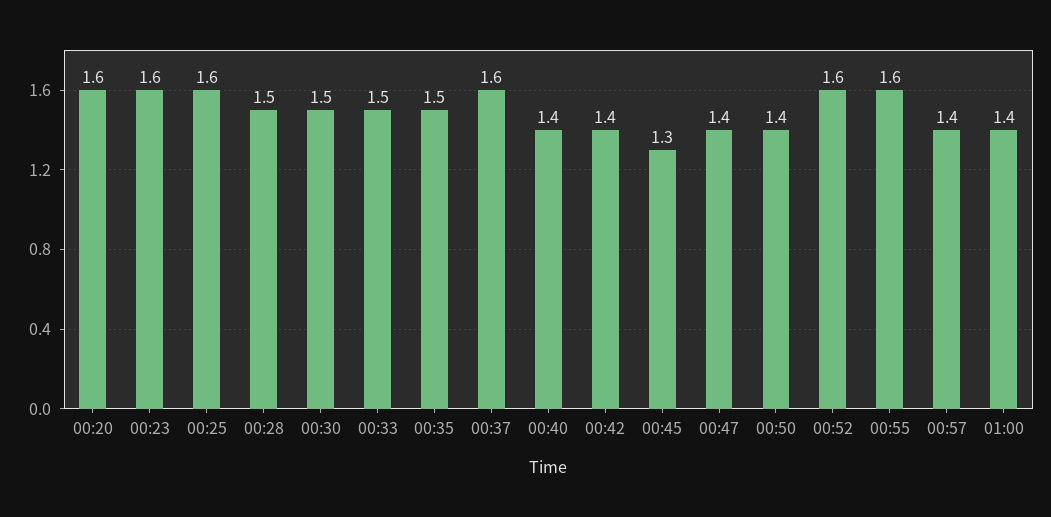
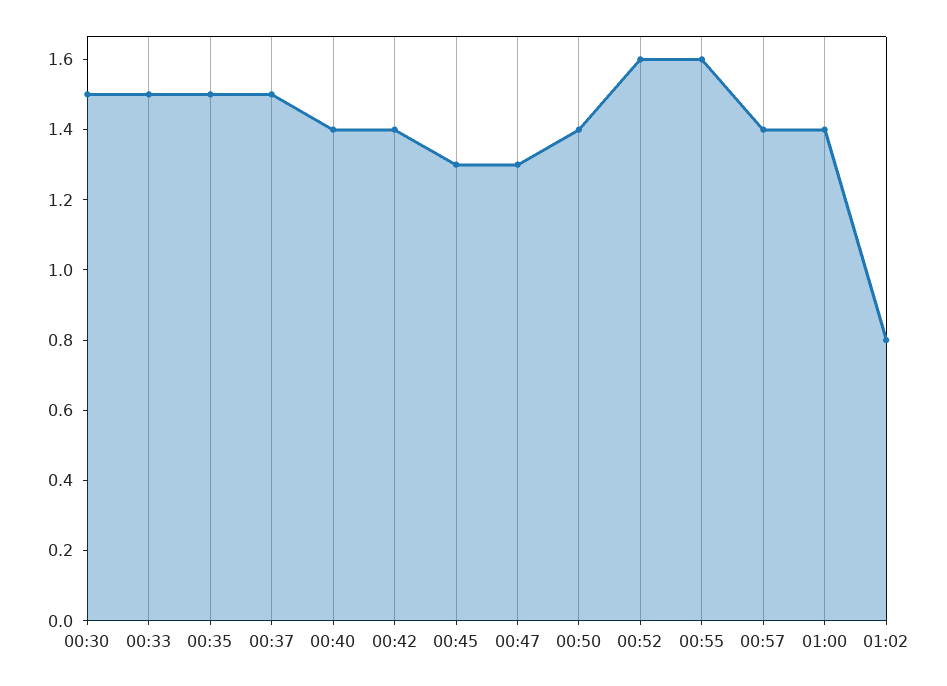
00:20: 1.6 -> none
00:23: 1.6 -> none
00:25: 1.6 -> none
00:28: 1.5 -> none
00:37: 1.6 -> 1.5
00:47: 1.4 -> 1.3
01:02: none -> 0.8

